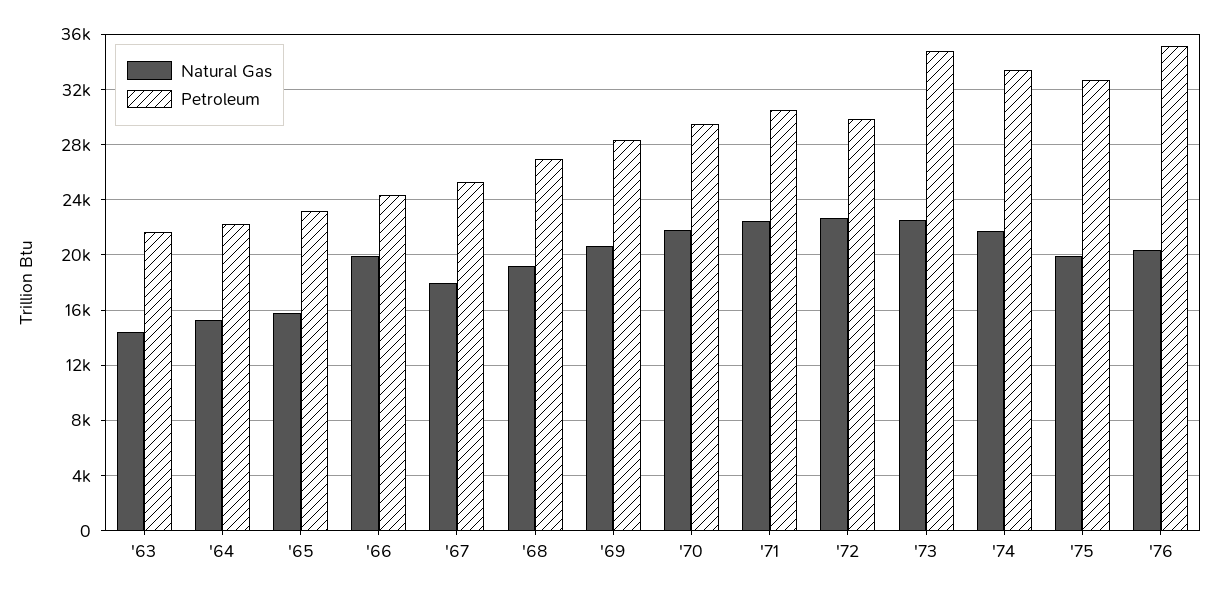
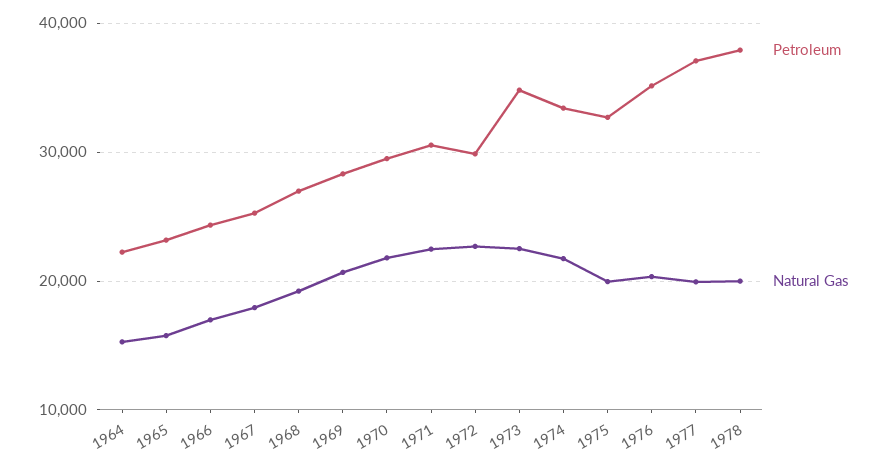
Natural Gas, '63: 14500 -> none
Petroleum, '63: 21500 -> none
Natural Gas, '66: 20000 -> 17000
Petroleum, 1977: none -> 37000
Natural Gas, 1977: none -> 20000
Petroleum, 1978: none -> 38000
Natural Gas, 1978: none -> 20000

